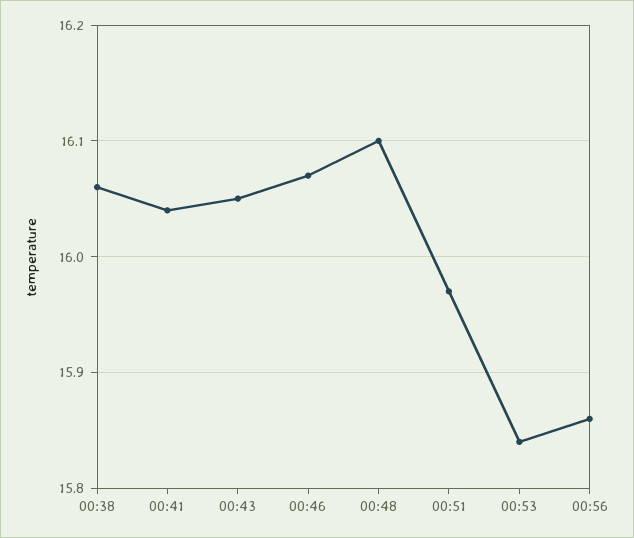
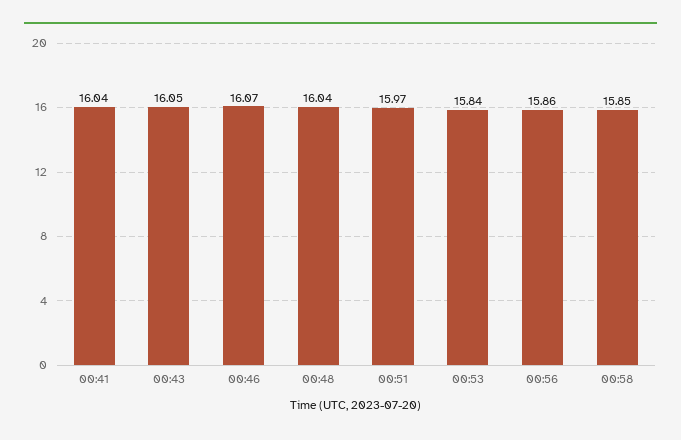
00:38: 16.06 -> none
00:48: 16.1 -> 16.04
00:58: none -> 15.85

